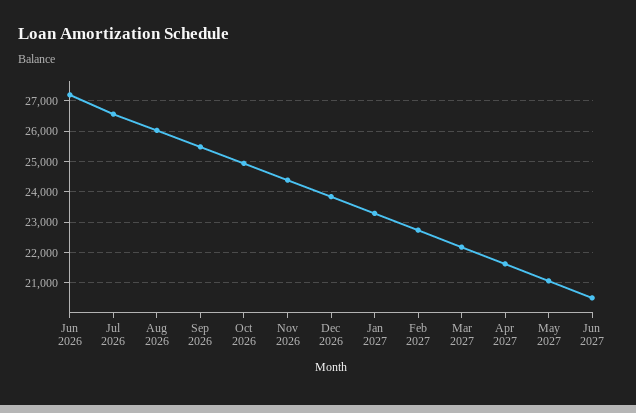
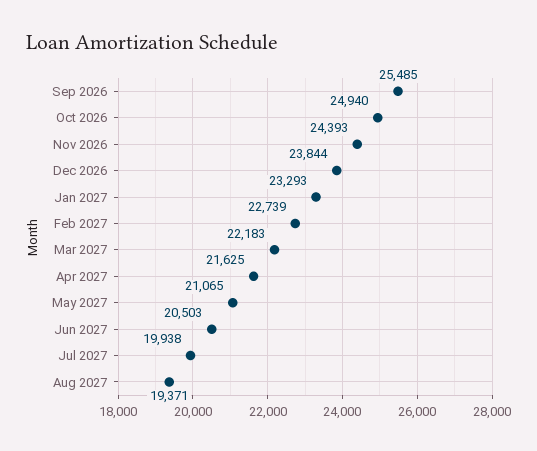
Jun 2026: 27200 -> none
Jul 2026: 26600 -> none
Aug 2026: 26000 -> none
Jul 2027: none -> 19938
Aug 2027: none -> 19371

